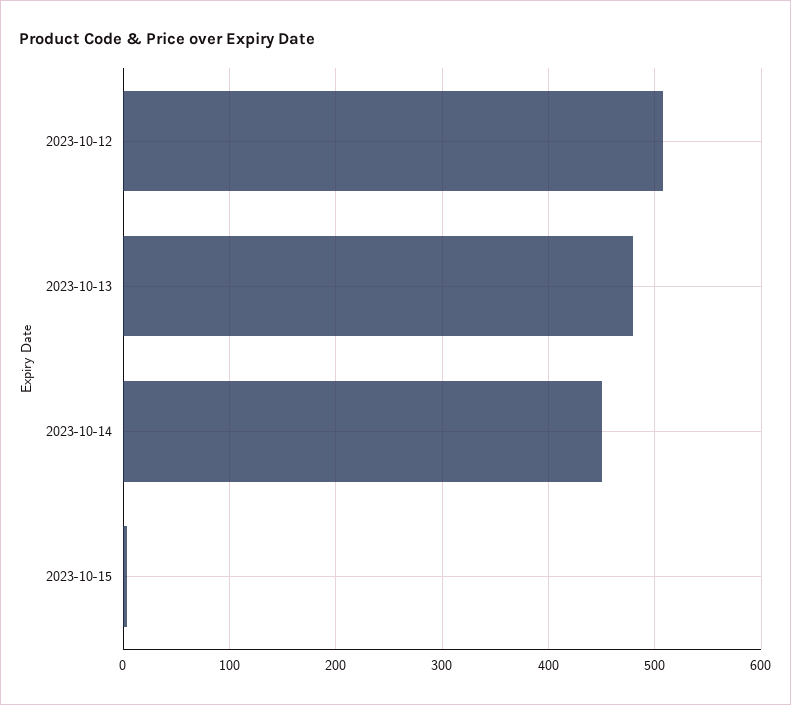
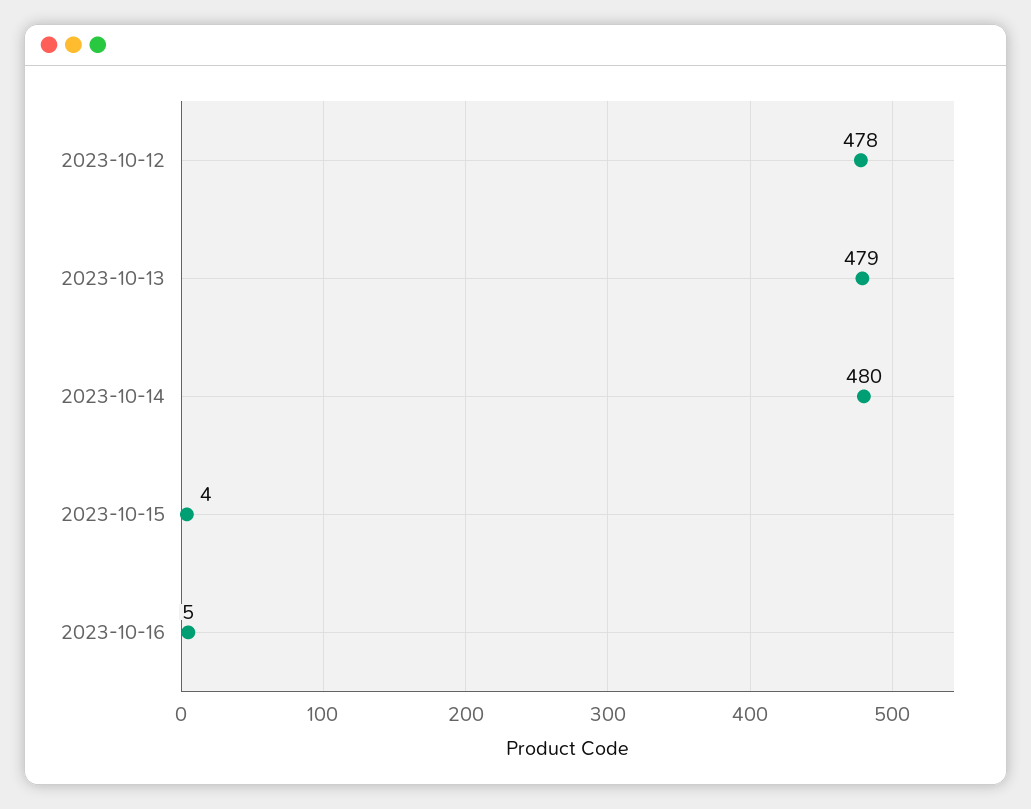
2023-10-12: 510 -> 478
2023-10-14: 450 -> 480
2023-10-16: none -> 5

